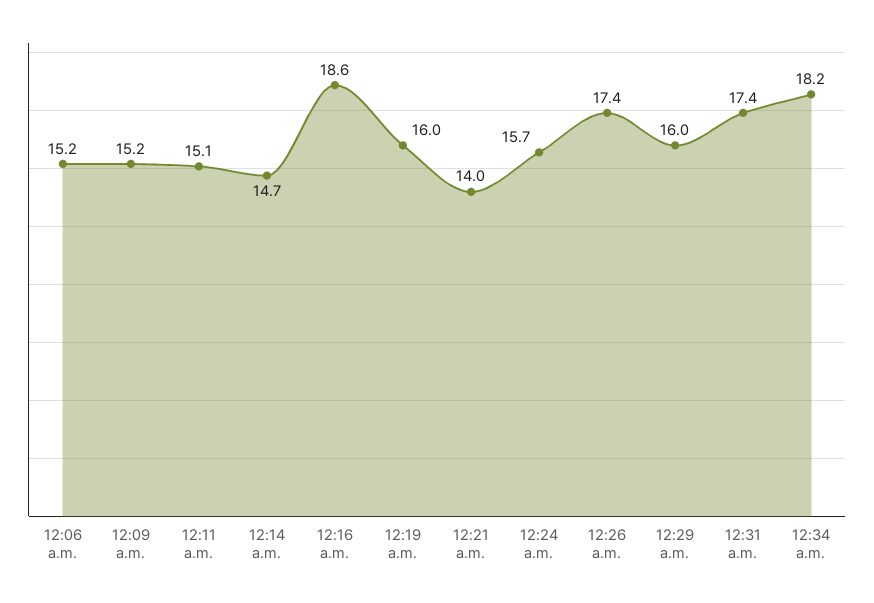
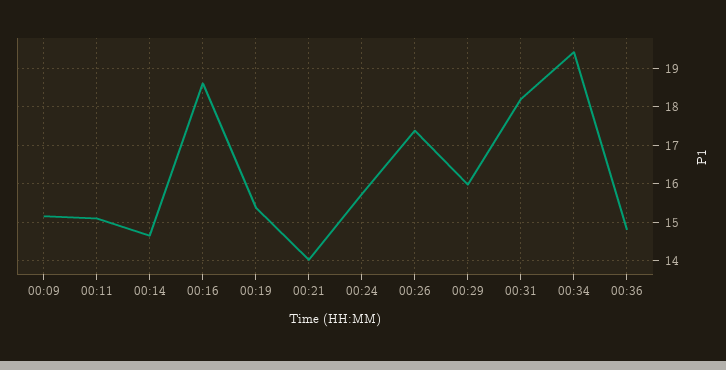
12:06 a.m.: 15.2 -> none
12:19 a.m.: 16 -> 15.4
12:31 a.m.: 17.4 -> 18.2
12:34 a.m.: 18.2 -> 19.4
00:36: none -> 14.8

